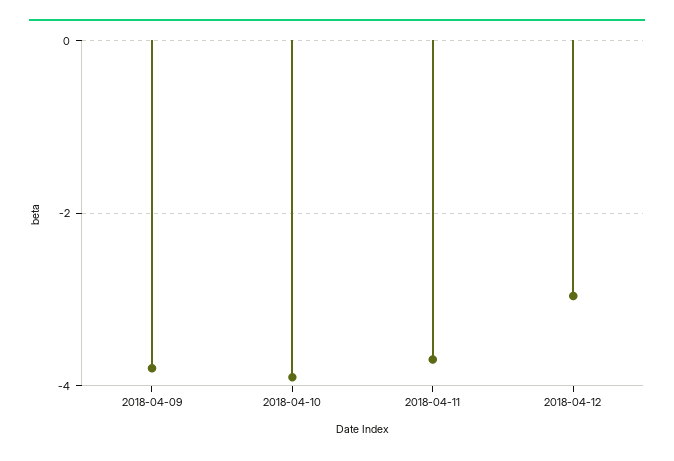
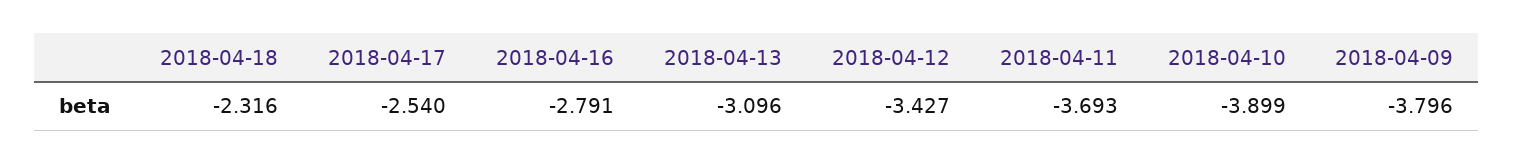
2018-04-12: -3 -> -3.427
2018-04-18: none -> -2.316
2018-04-17: none -> -2.54
2018-04-16: none -> -2.791
2018-04-13: none -> -3.096

